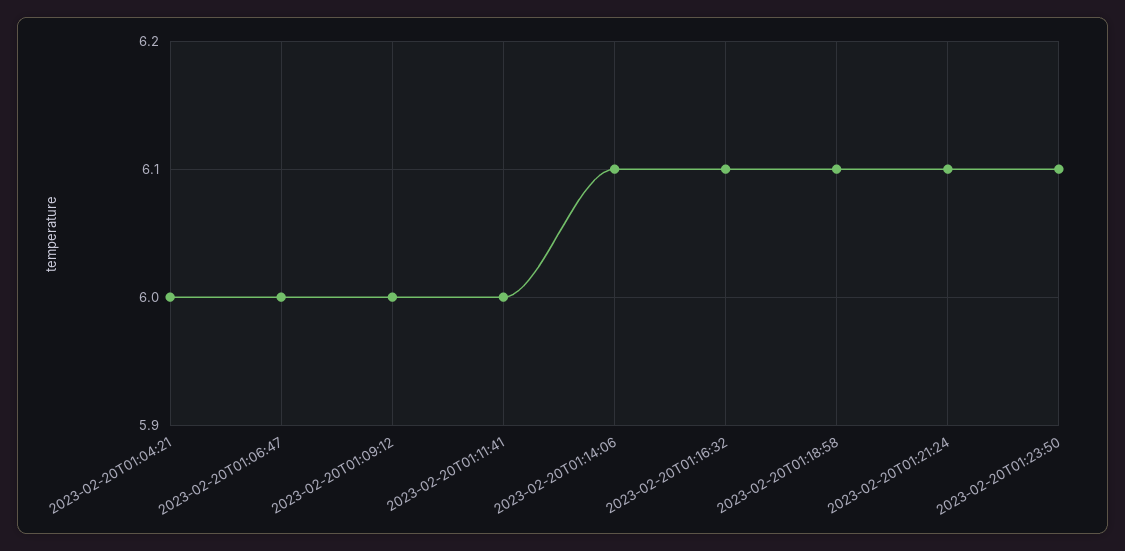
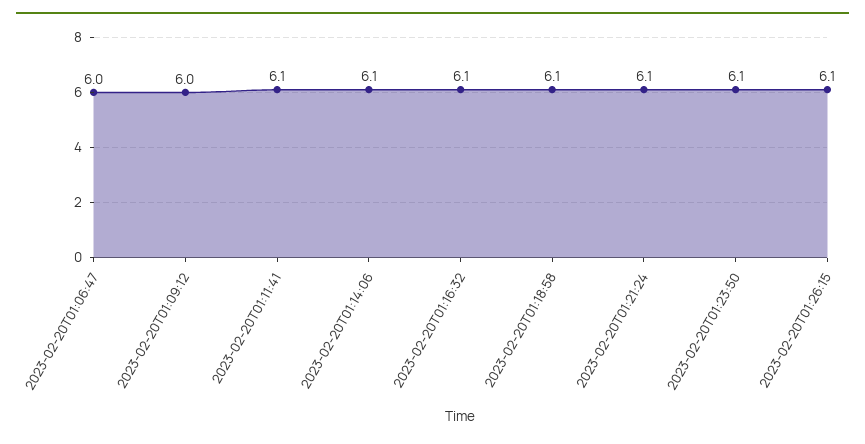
2023-02-20T01:04:21: 6 -> none
2023-02-20T01:11:41: 6 -> 6.1
2023-02-20T01:26:15: none -> 6.1

